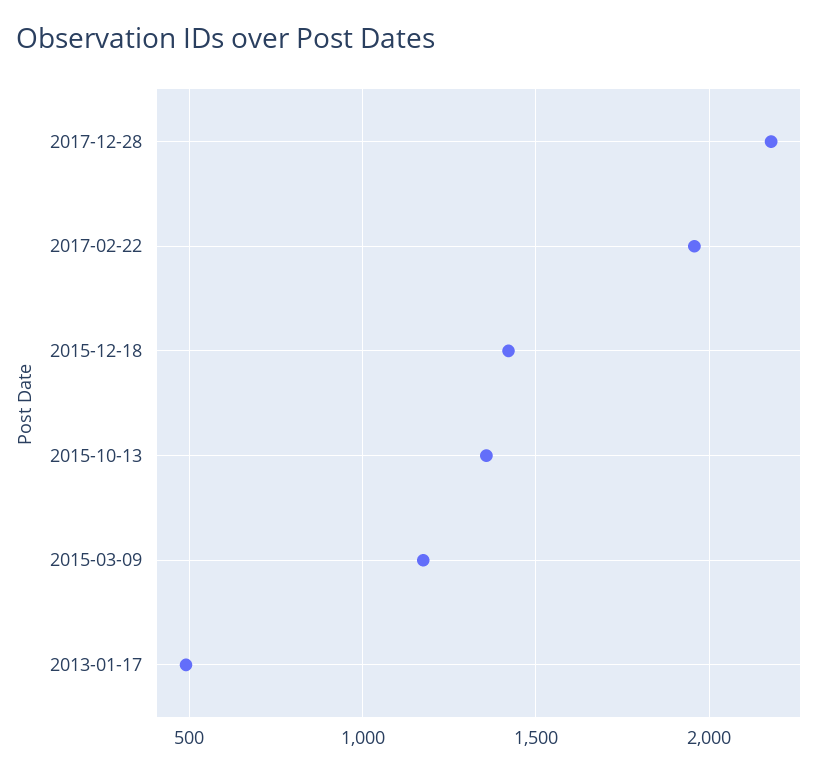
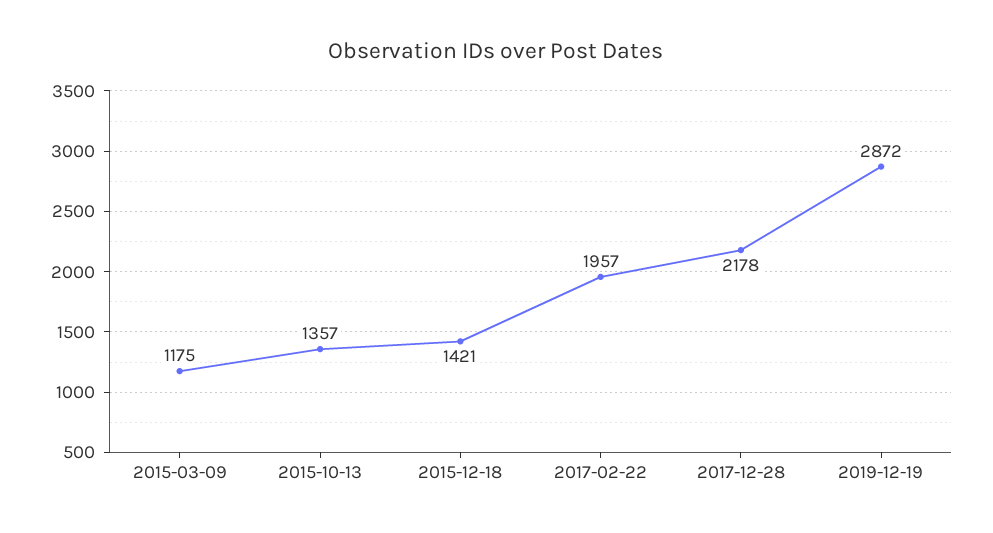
2013-01-17: 500 -> none
2019-12-19: none -> 2872

